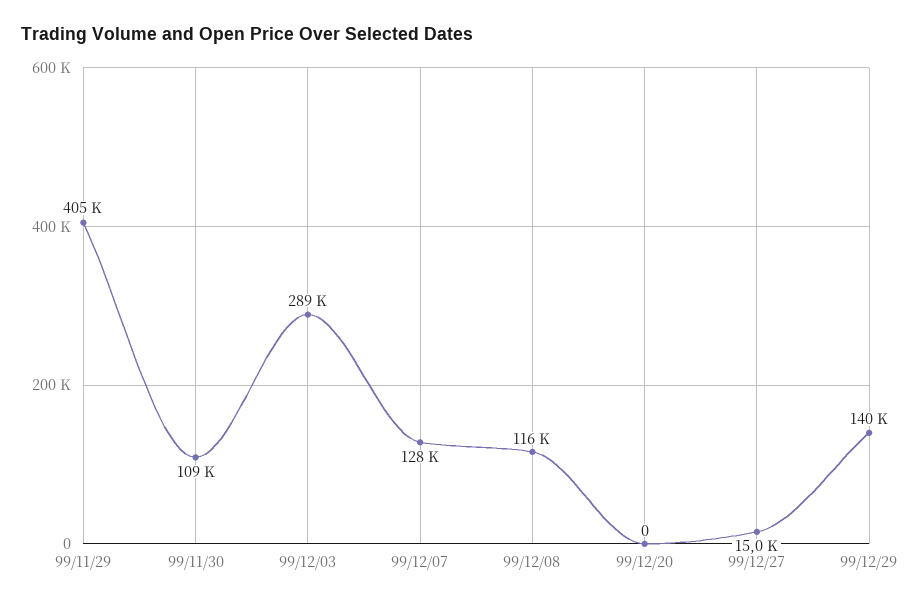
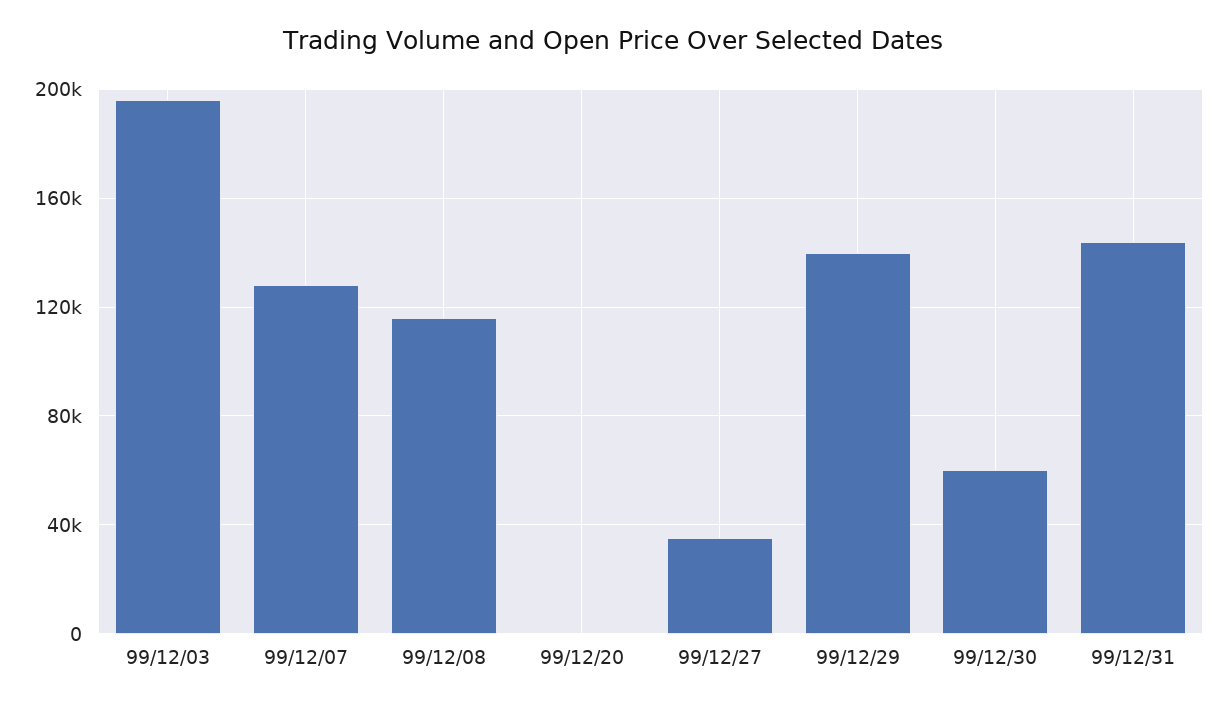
99/11/29: 405000 -> none
99/11/30: 109000 -> none
99/12/03: 289000 -> 195000
99/12/27: 15000 -> 35000
99/12/30: none -> 60000
99/12/31: none -> 145000

